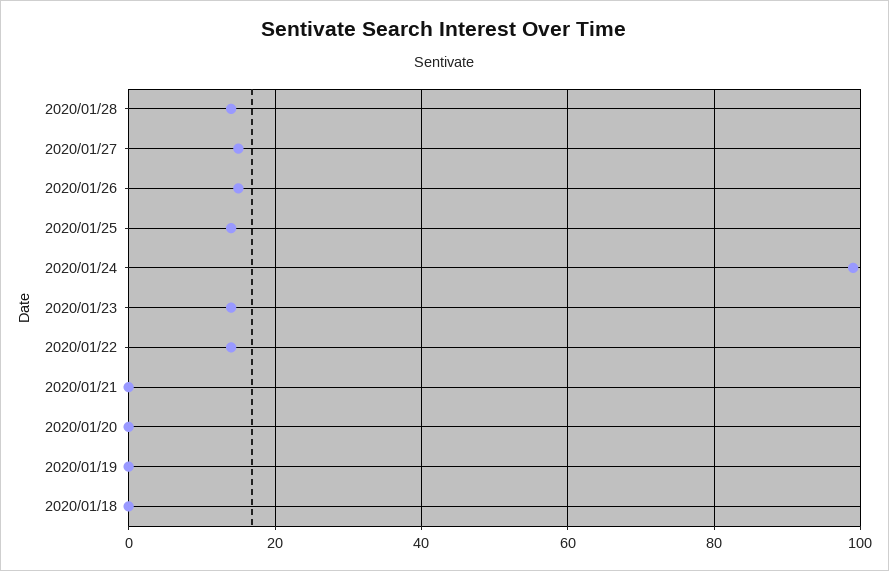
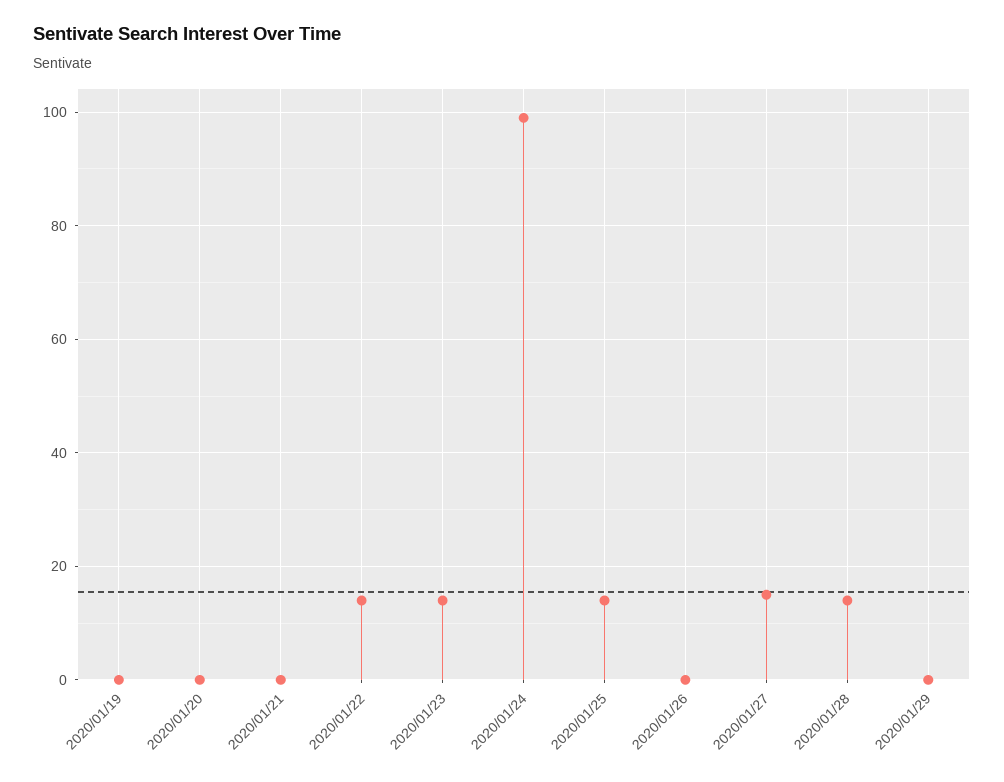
2020/01/26: 15 -> 0
2020/01/18: 0 -> none
2020/01/29: none -> 0

